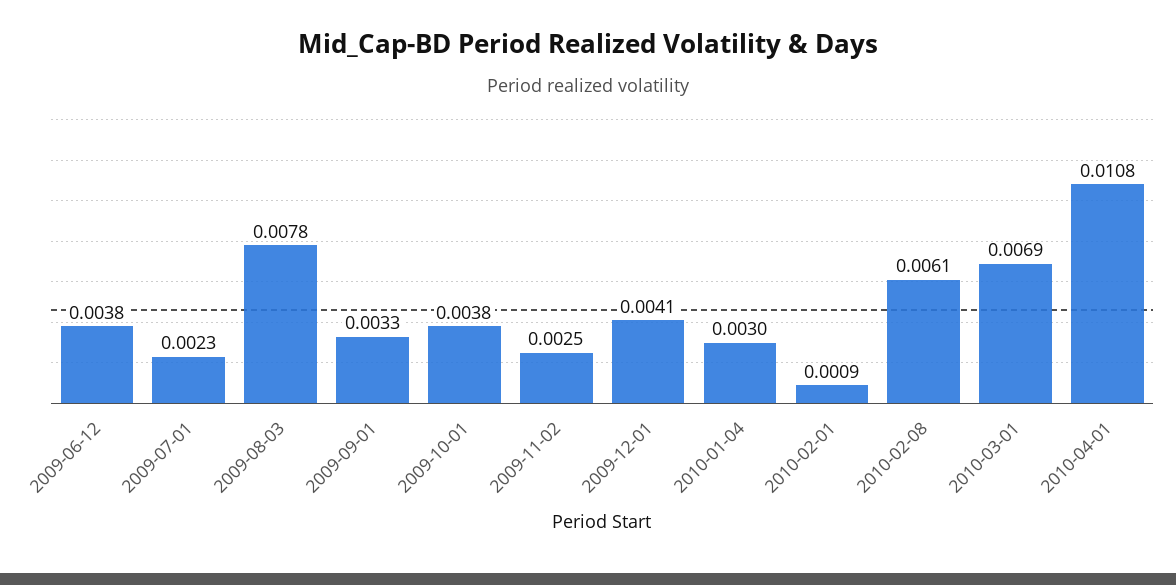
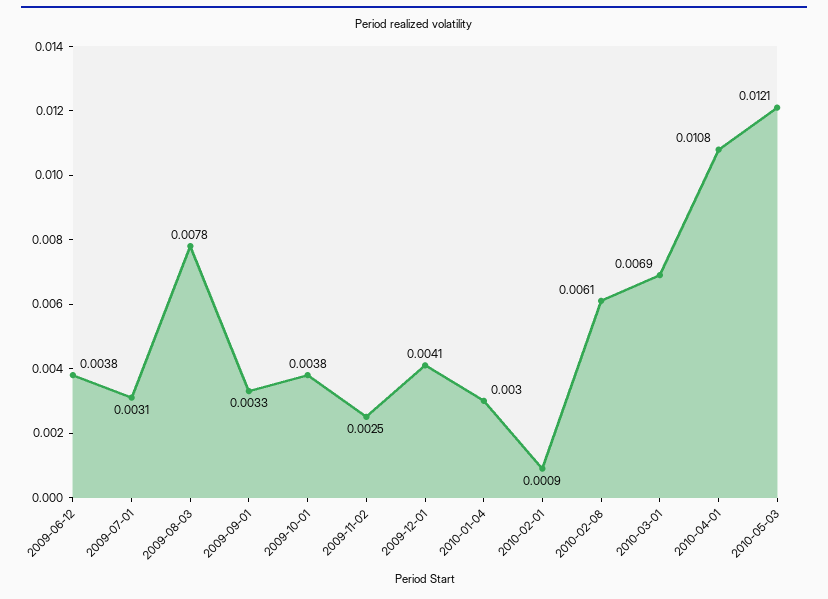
2009-07-01: 0.0023 -> 0.0031
2010-05-03: none -> 0.0121

